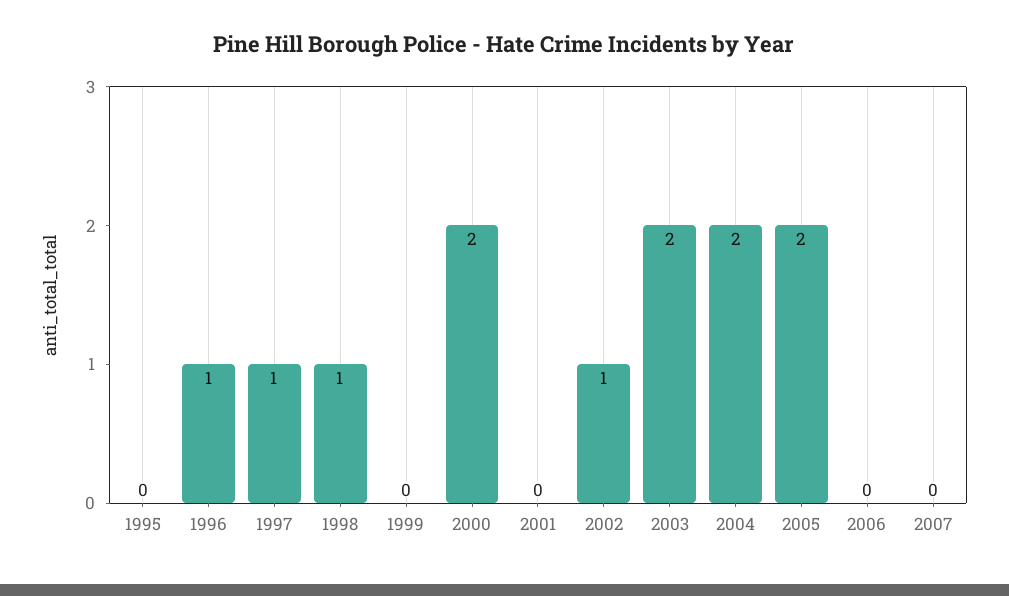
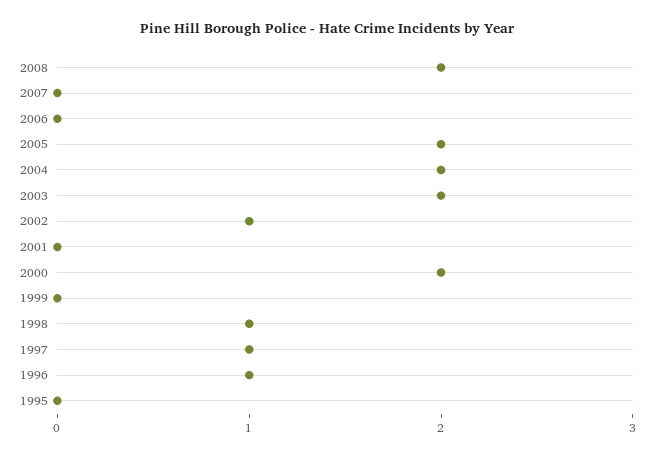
2008: none -> 2

